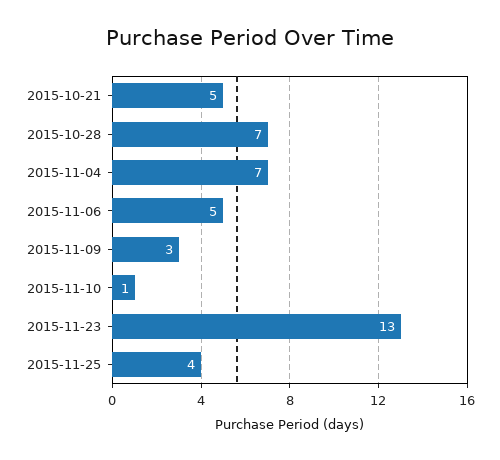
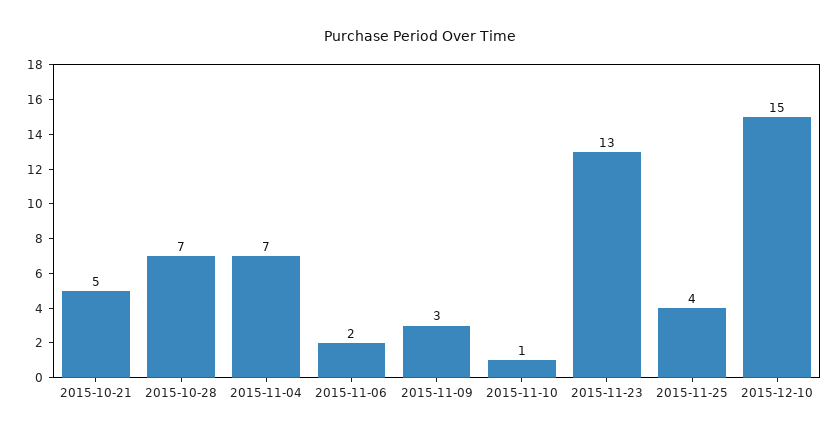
2015-11-06: 5 -> 2
2015-12-10: none -> 15

